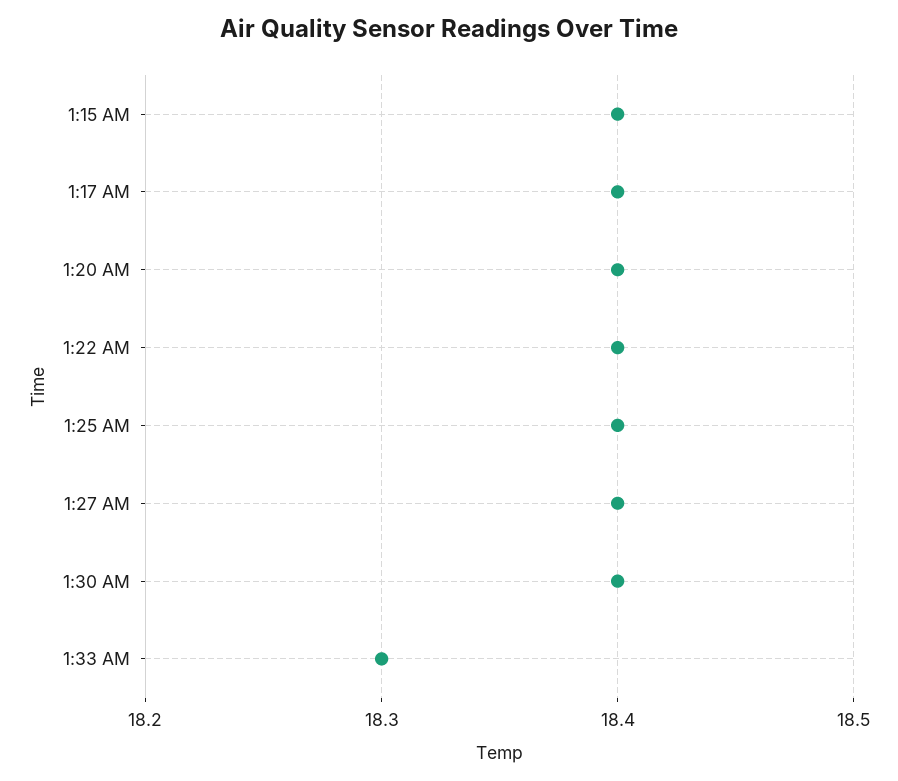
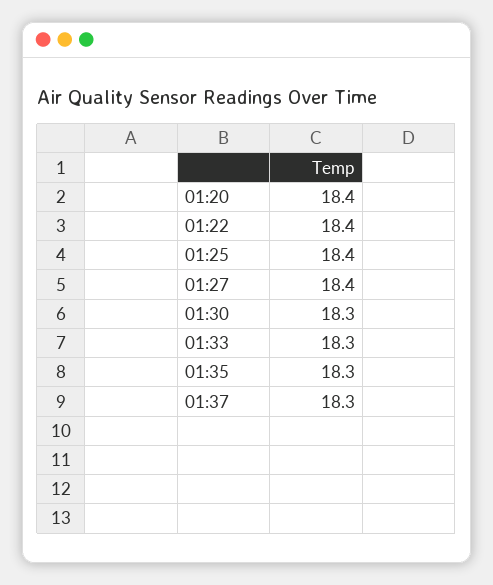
1:15 AM: 18.4 -> none
1:17 AM: 18.4 -> none
1:30 AM: 18.4 -> 18.3
01:35: none -> 18.3
01:37: none -> 18.3

